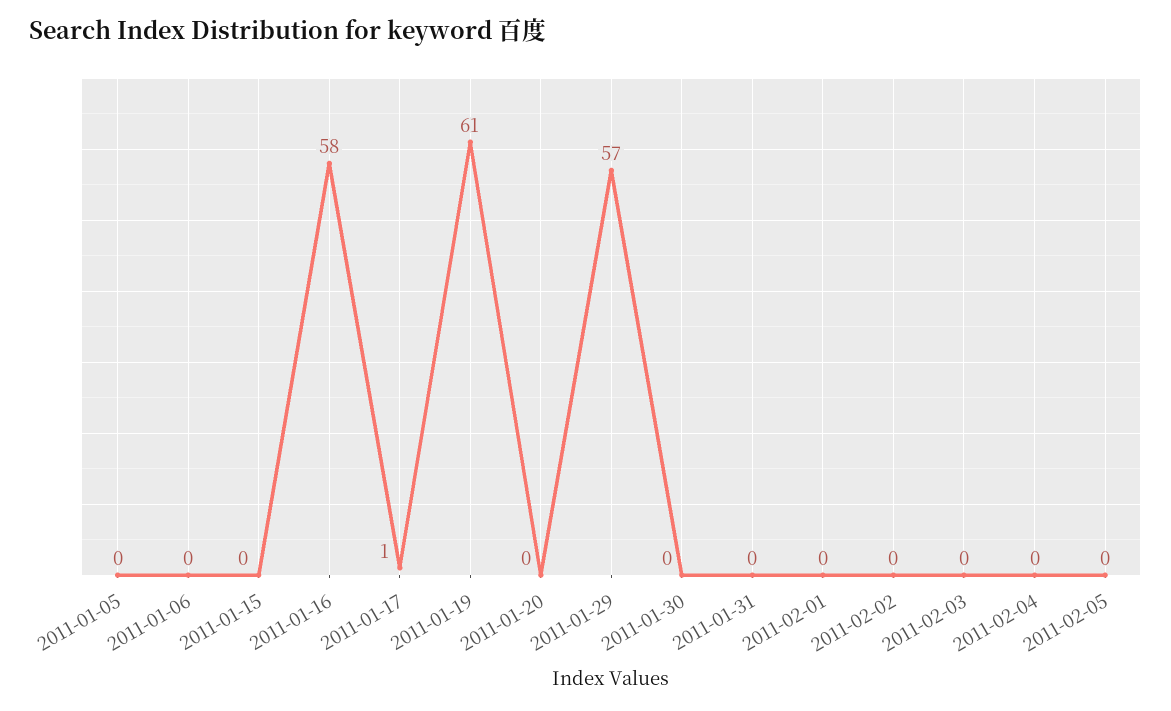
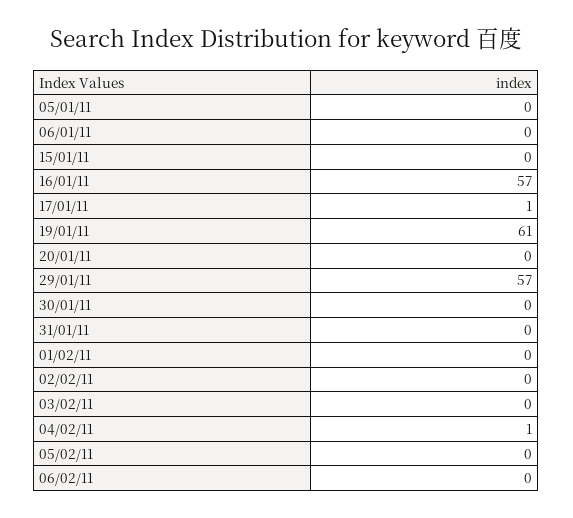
2011-01-16: 58 -> 57
2011-02-04: 0 -> 1
06/02/11: none -> 0

